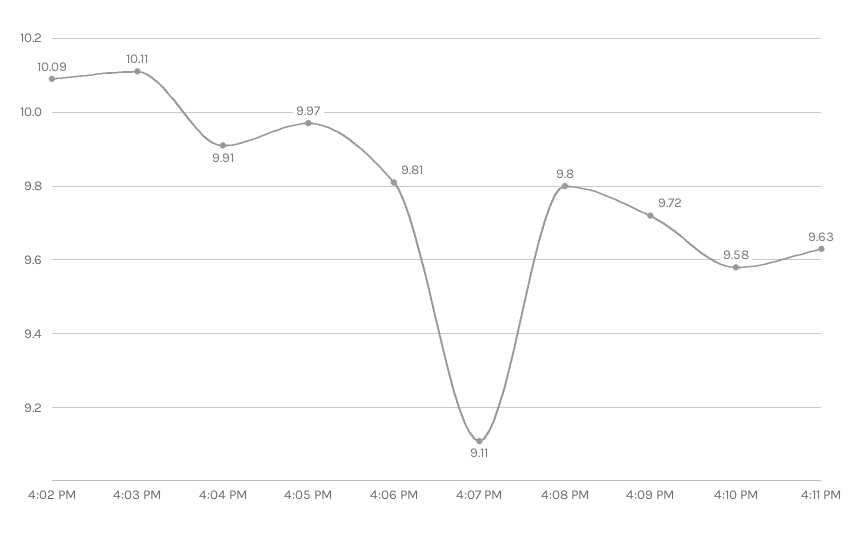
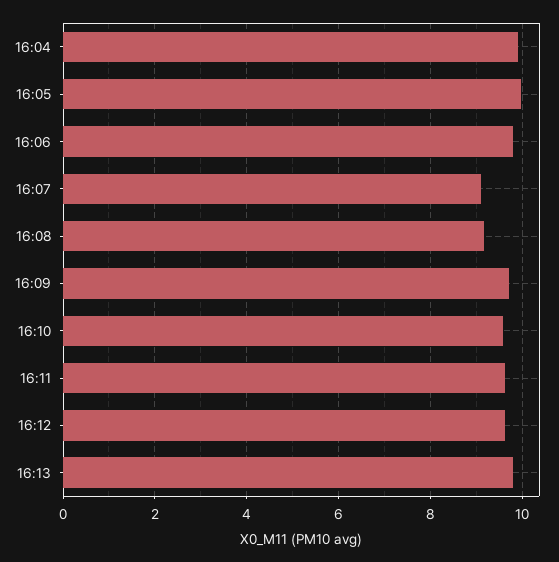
4:02 PM: 10.09 -> none
4:03 PM: 10.11 -> none
4:08 PM: 9.8 -> 9.2
16:12: none -> 9.6
16:13: none -> 9.8

